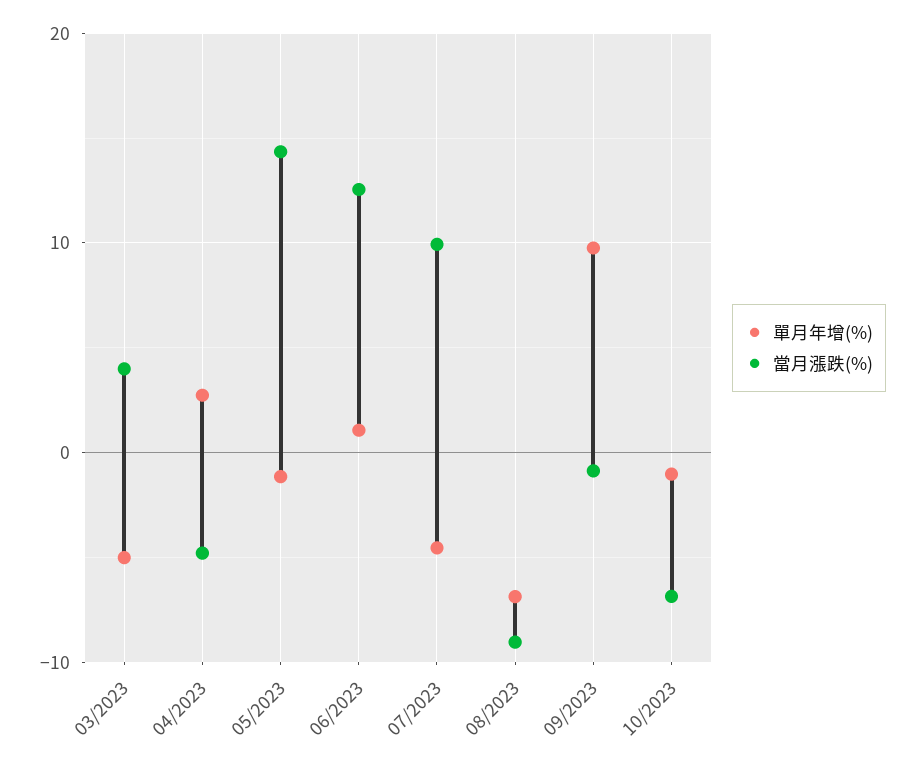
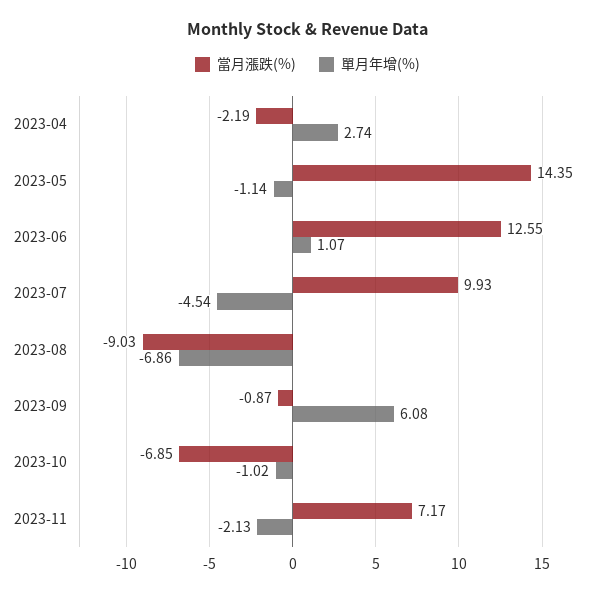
單月年增(%), 03/2023: -5 -> none
當月漲跌(%), 03/2023: 4 -> none
當月漲跌(%), 04/2023: -5 -> -2.19
單月年增(%), 09/2023: 10 -> 6.08
當月漲跌(%), 2023-11: none -> 7.17
單月年增(%), 2023-11: none -> -2.13

